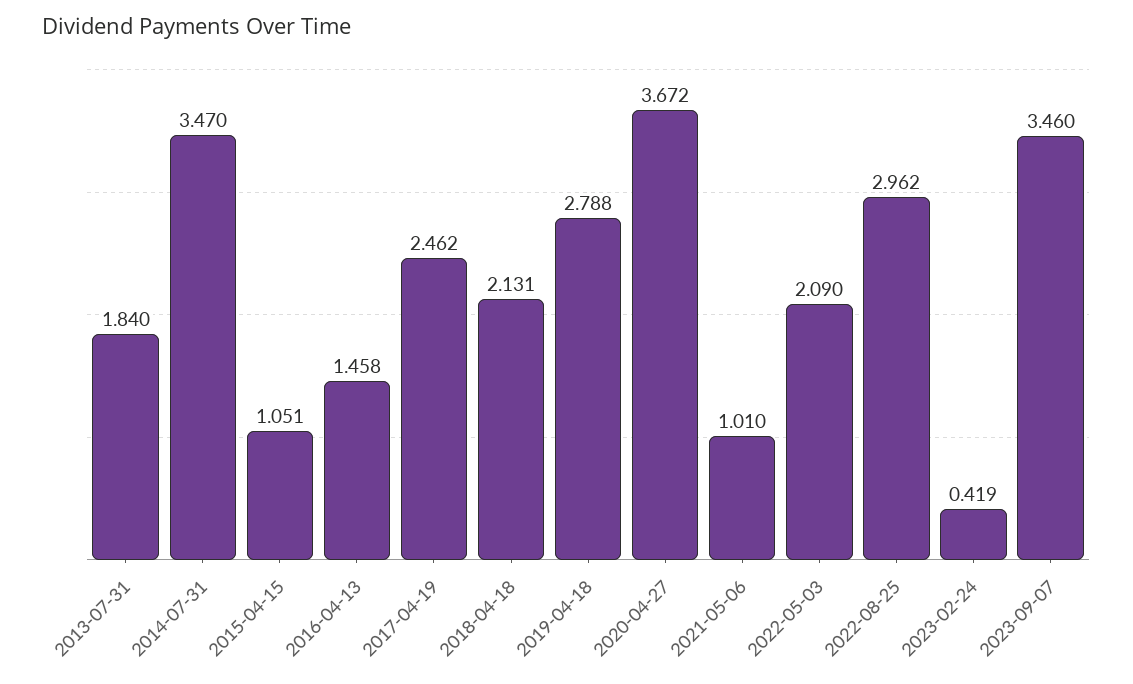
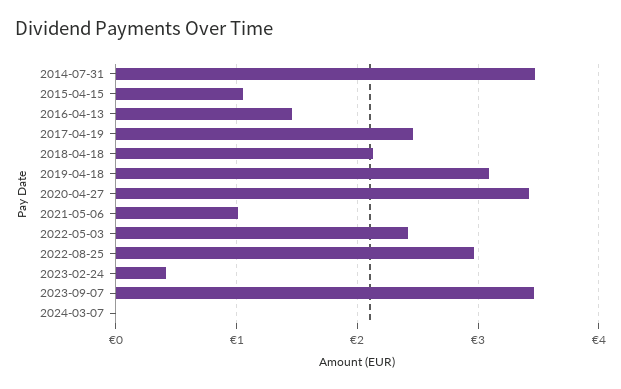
2013-07-31: 1.84 -> none
2019-04-18: 2.788 -> 3.1
2020-04-27: 3.672 -> 3.4
2022-05-03: 2.09 -> 2.4
2024-03-07: none -> 0

